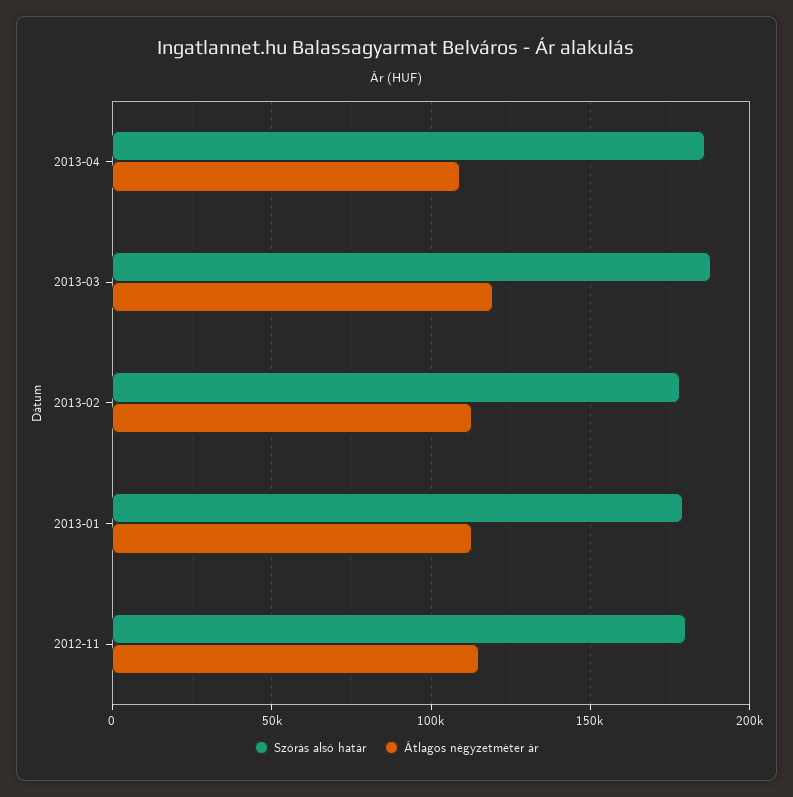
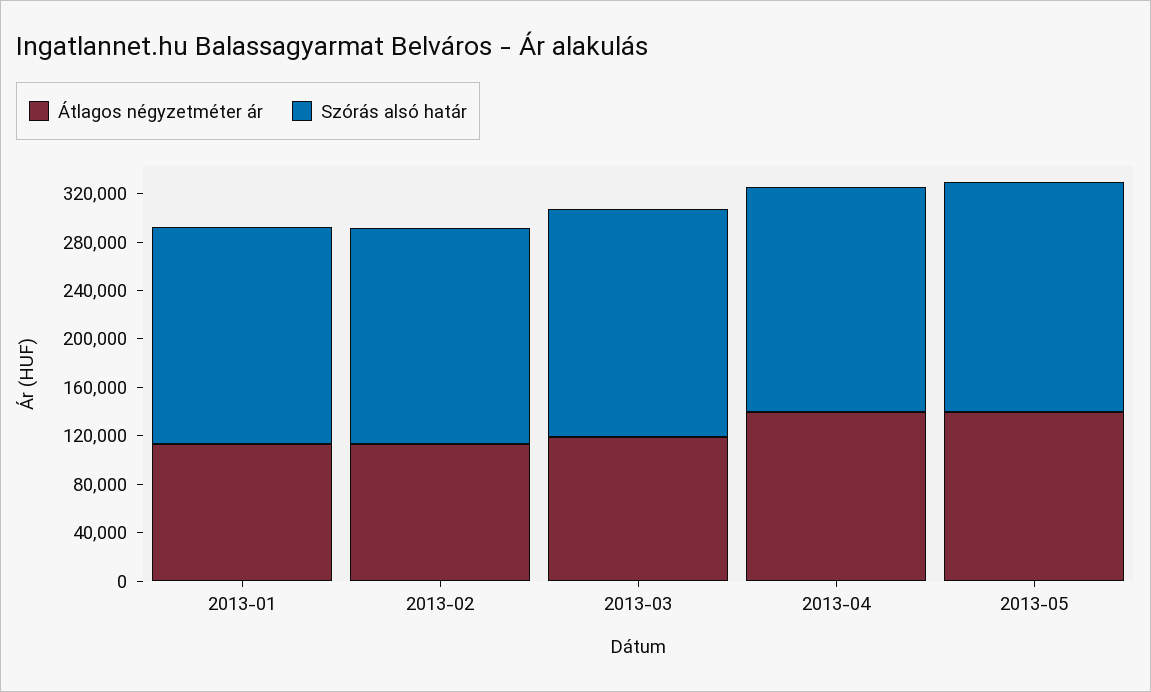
Átlagos négyzetméter ár, 2013-04: 110000 -> 140000
Szórás alsó határ, 2012-11: 180000 -> none
Átlagos négyzetméter ár, 2012-11: 115000 -> none
Átlagos négyzetméter ár, 2013-05: none -> 140000
Szórás alsó határ, 2013-05: none -> 190000

